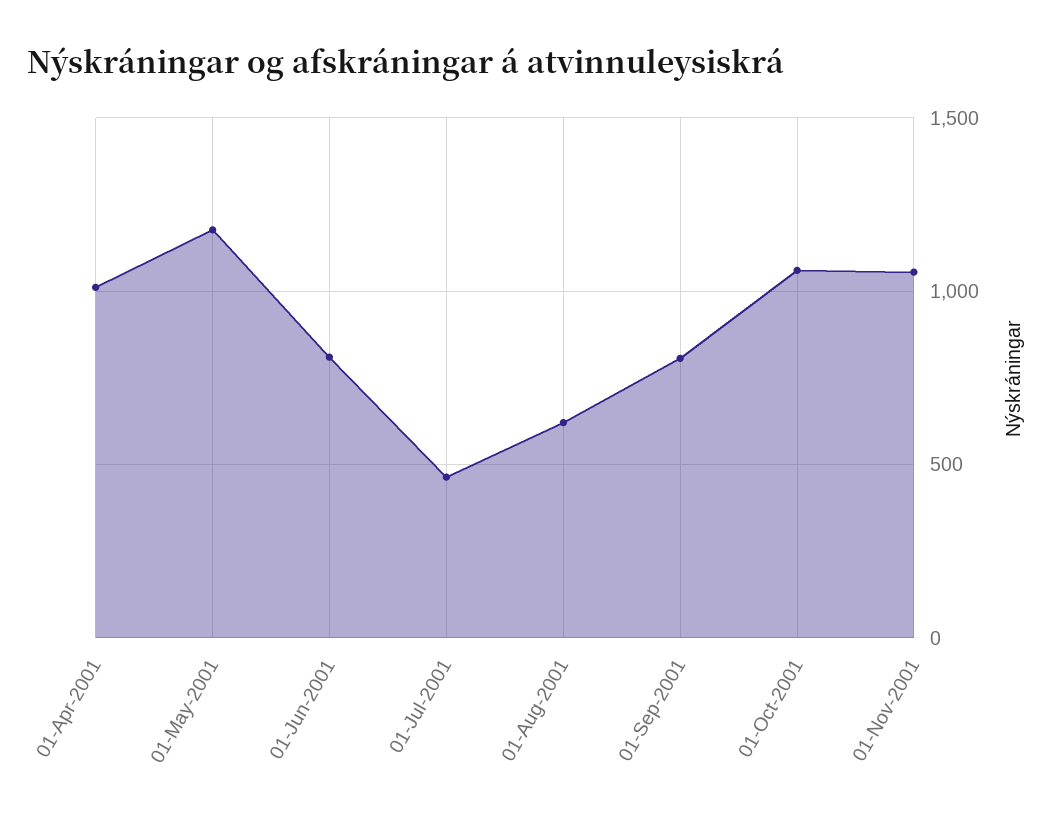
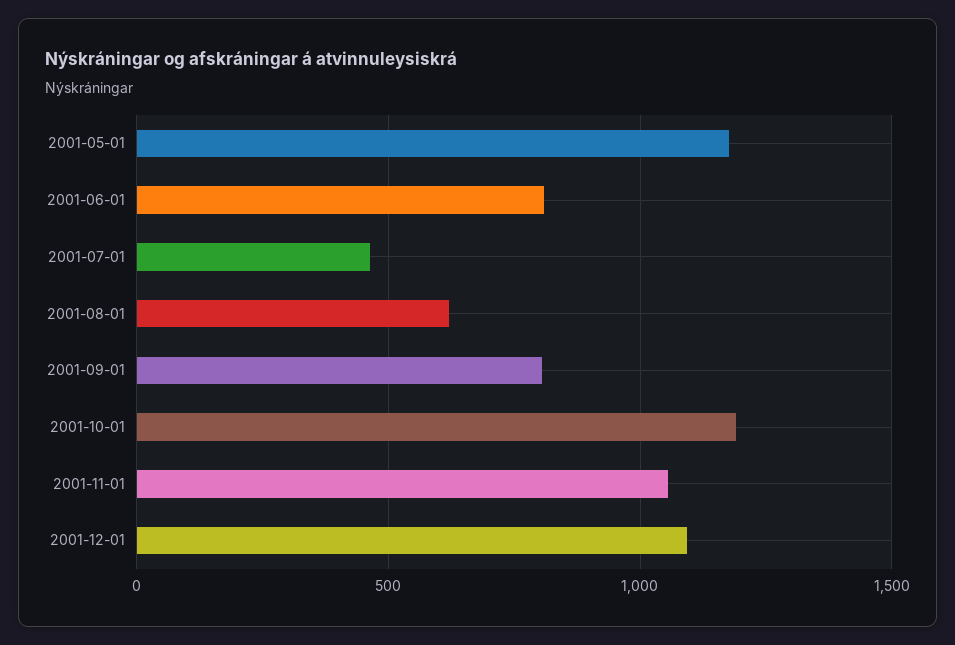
01-Apr-2001: 1000 -> none
01-Oct-2001: 1050 -> 1200
2001-12-01: none -> 1100

